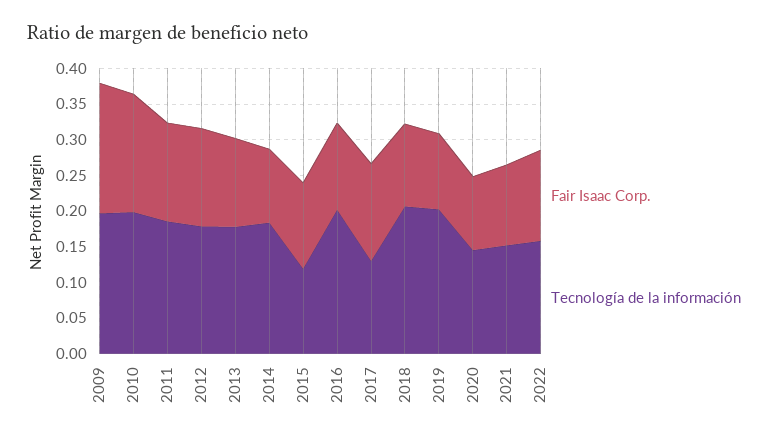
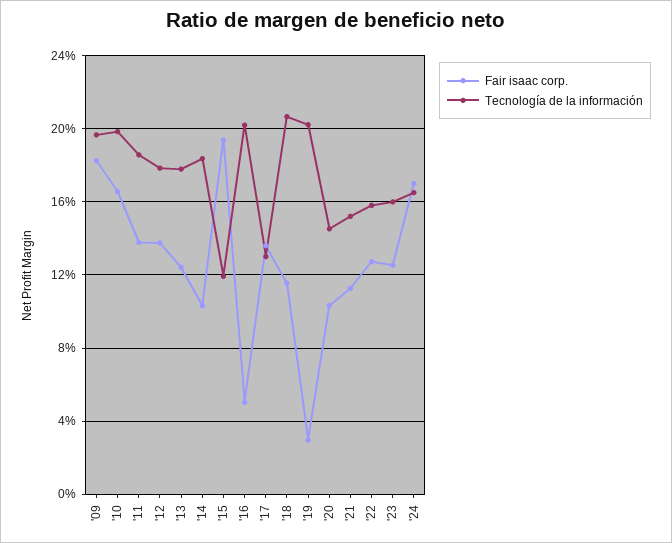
Fair Isaac Corp., 2015: 0.125 -> 0.195
Fair Isaac Corp., 2016: 0.125 -> 0.05
Fair Isaac Corp., 2019: 0.1 -> 0.03
Fair Isaac Corp., '23: none -> 0.125
Tecnología de la información, '23: none -> 0.16
Fair Isaac Corp., '24: none -> 0.17
Tecnología de la información, '24: none -> 0.165

